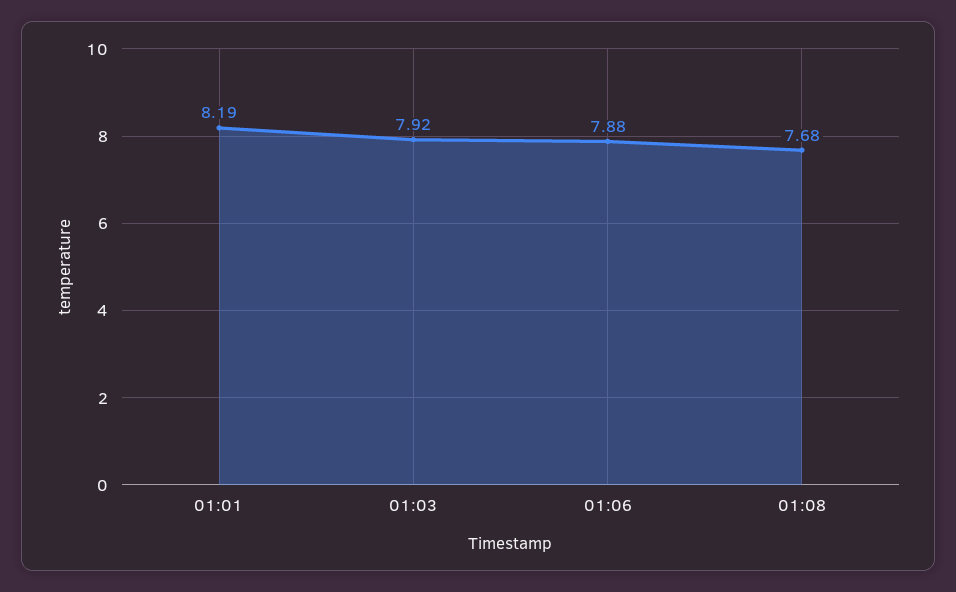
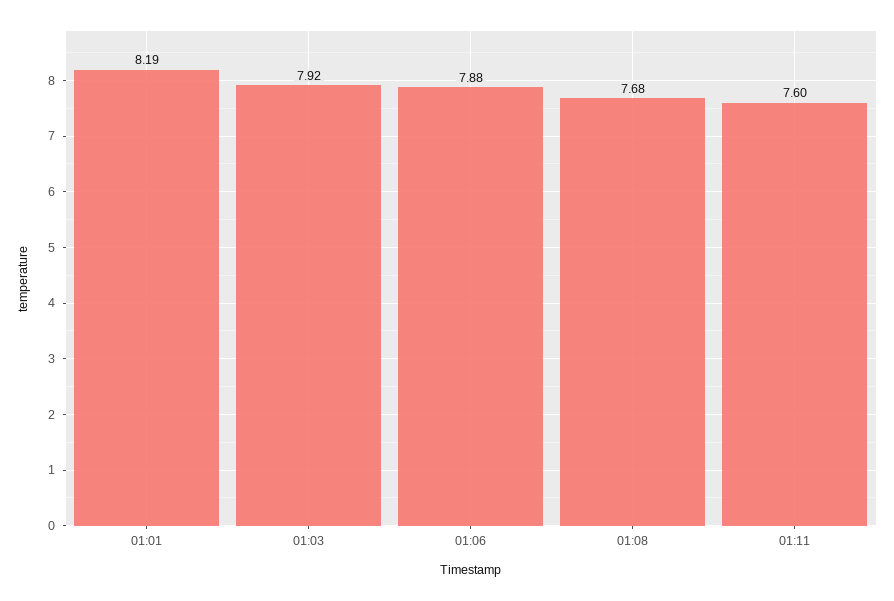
01:11: none -> 7.6

